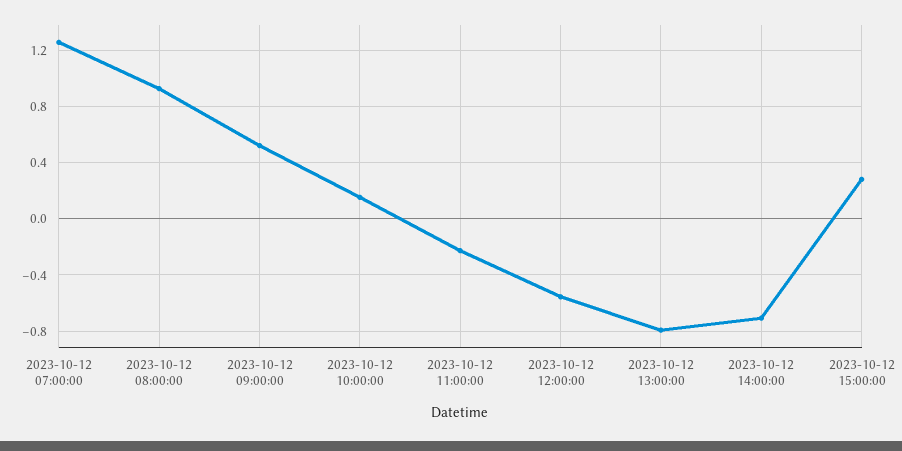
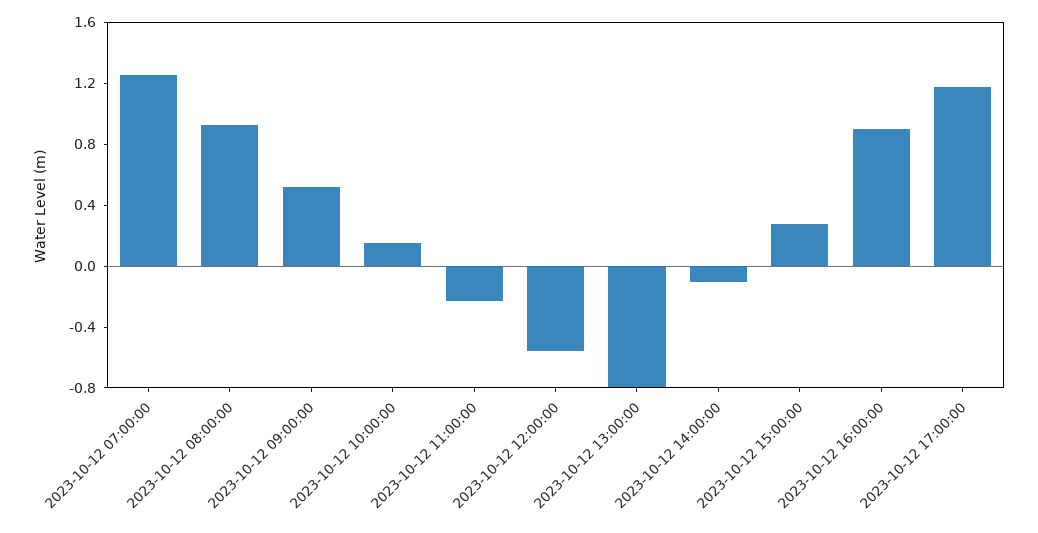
2023-10-12 14:00:00: -0.7 -> -0.1
2023-10-12 16:00:00: none -> 0.9
2023-10-12 17:00:00: none -> 1.2

